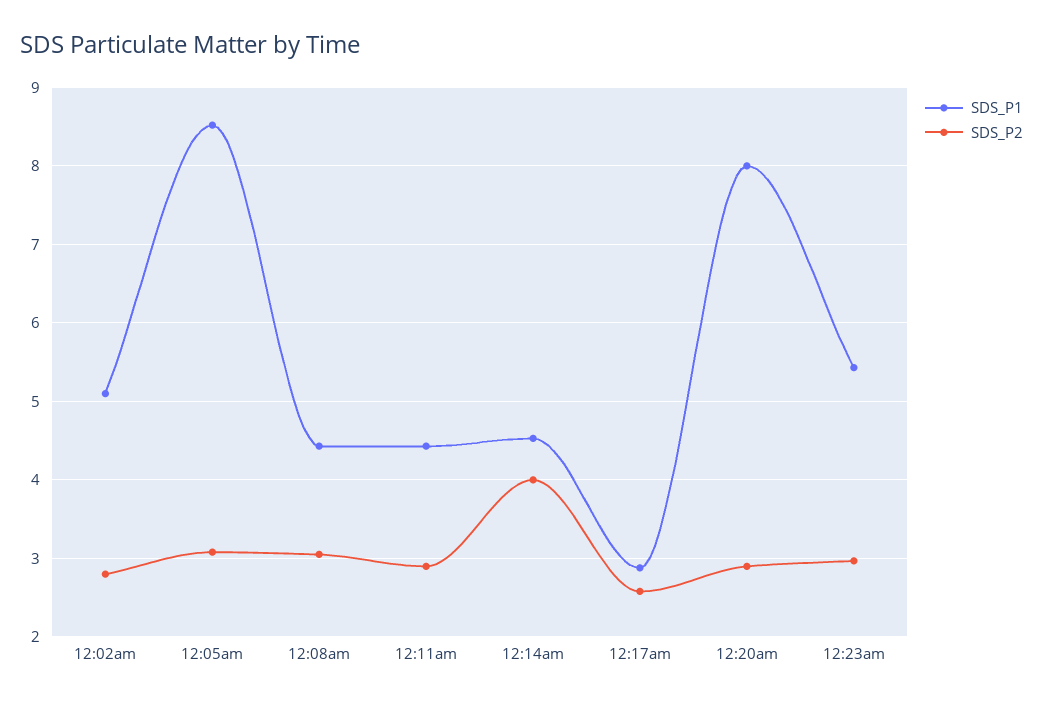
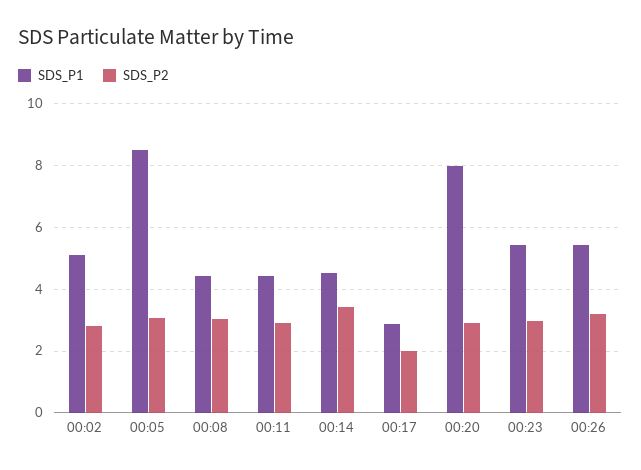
SDS_P2, 12:14am: 4 -> 3.4
SDS_P2, 12:17am: 2.6 -> 2
SDS_P1, 00:26: none -> 5.4
SDS_P2, 00:26: none -> 3.2

